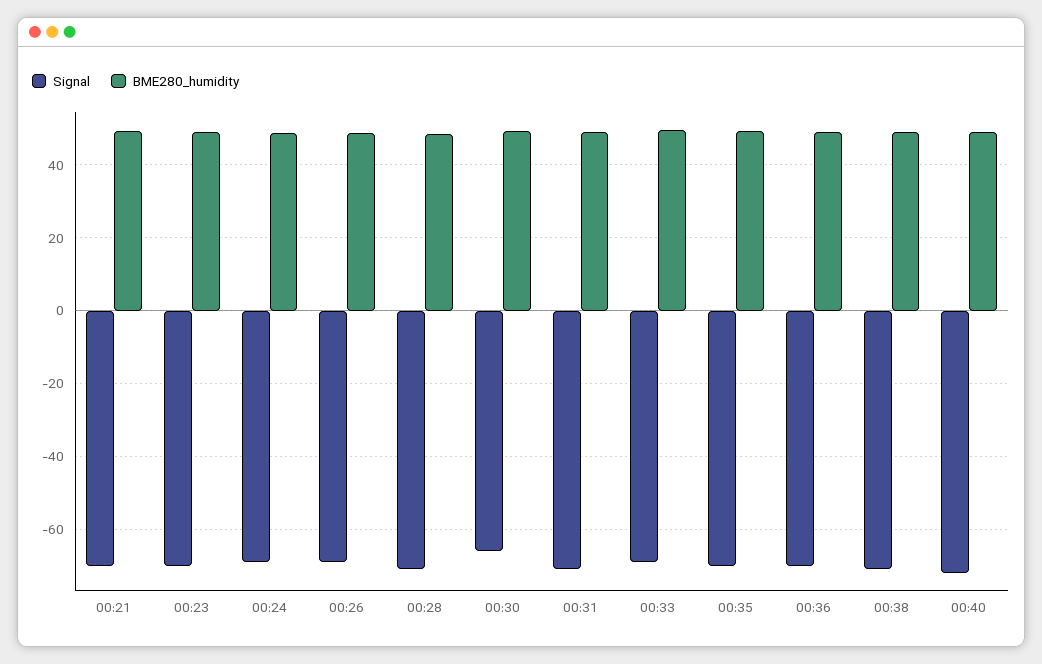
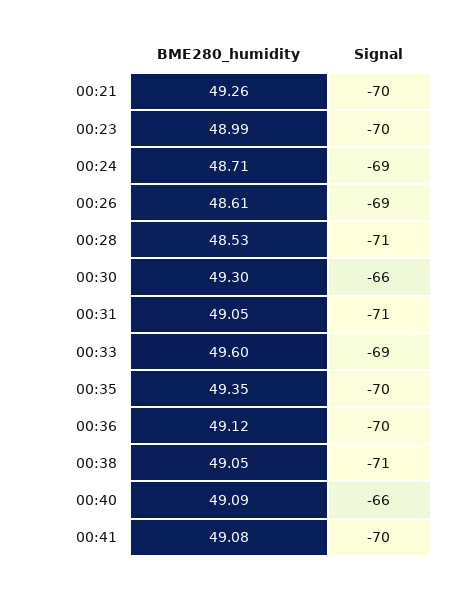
Signal, 00:40: -72 -> -66
BME280_humidity, 00:41: none -> 49.08
Signal, 00:41: none -> -70

